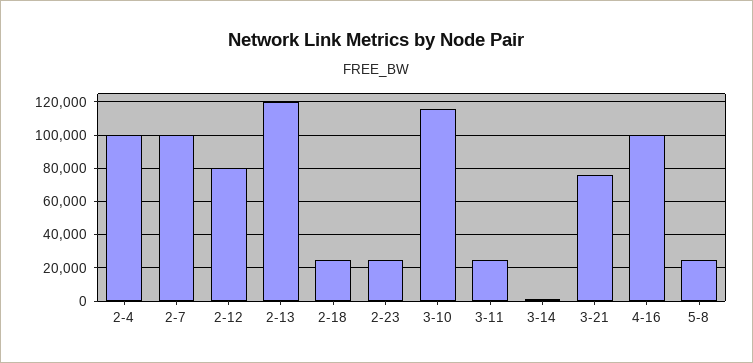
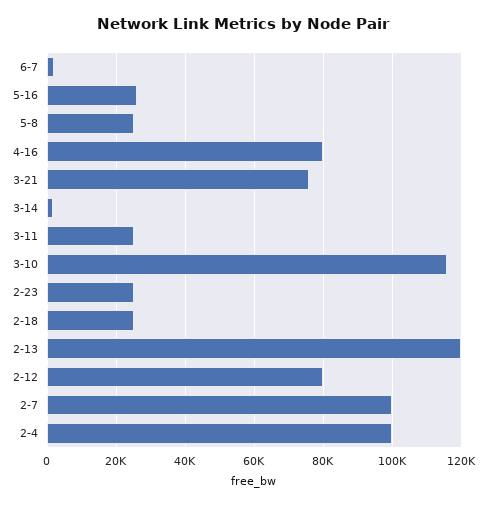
4-16: 100000 -> 80000
6-7: none -> 2000
5-16: none -> 26000

